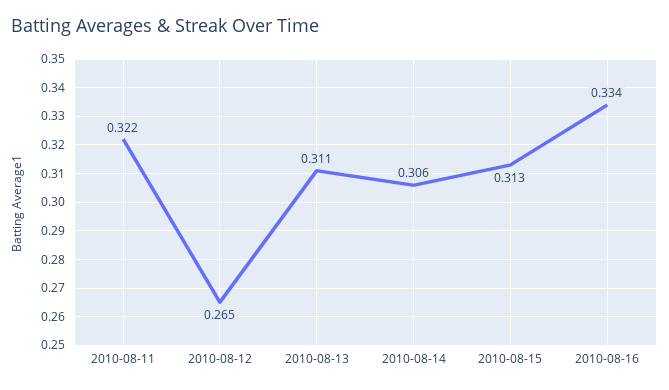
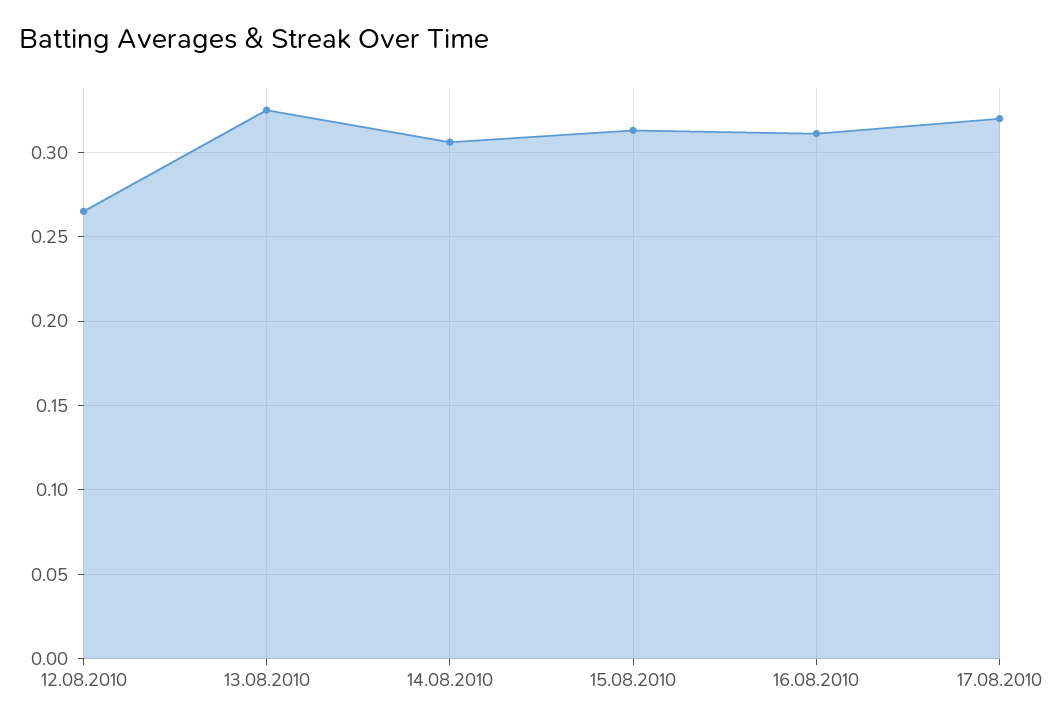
2010-08-11: 0.322 -> none
2010-08-13: 0.311 -> 0.325
2010-08-16: 0.334 -> 0.31
17.08.2010: none -> 0.32

